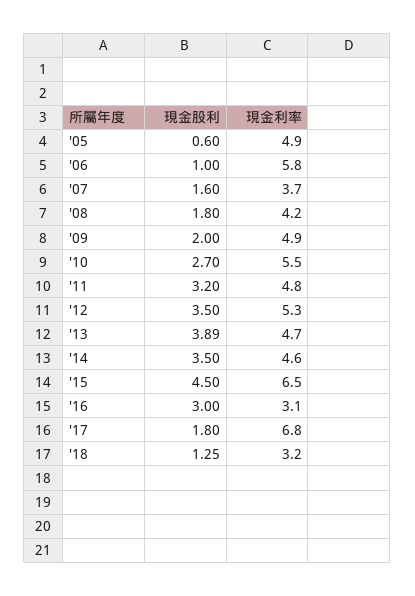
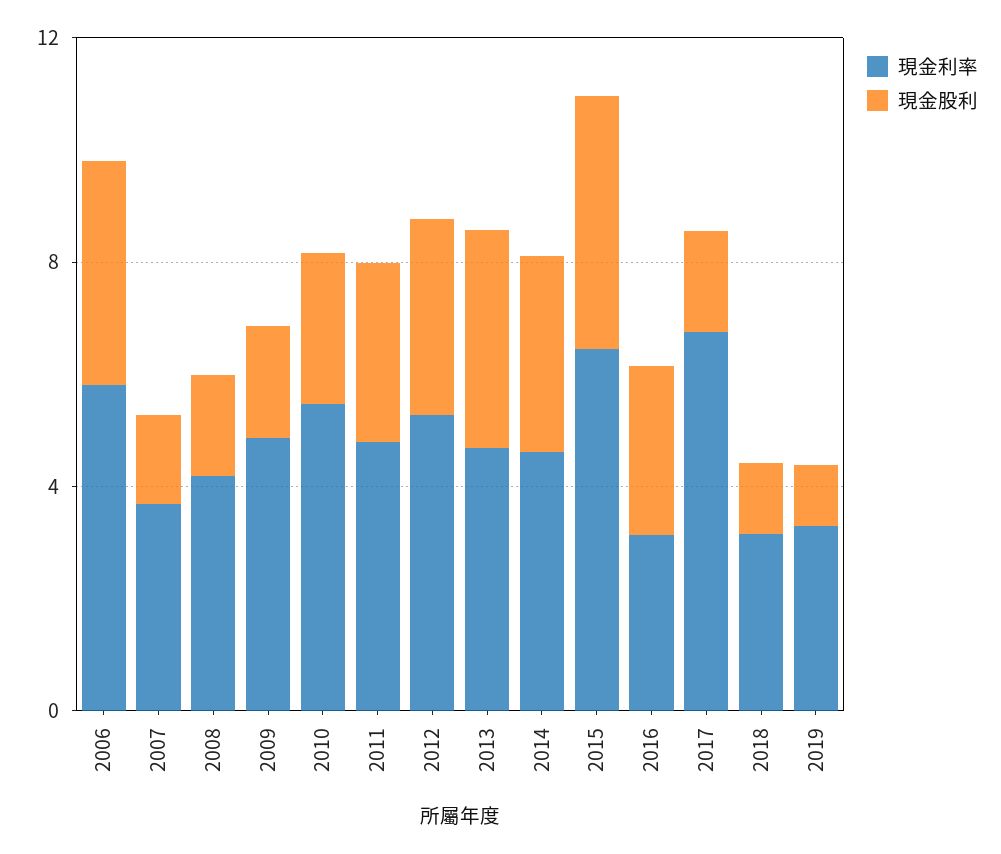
現金股利, '05: 0.6 -> none
現金利率, '05: 4.9 -> none
現金股利, '06: 1 -> 4
現金利率, 2019: none -> 3
現金股利, 2019: none -> 1

